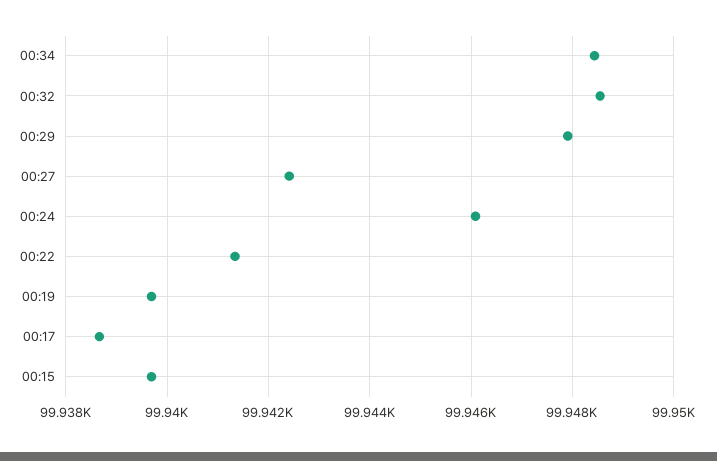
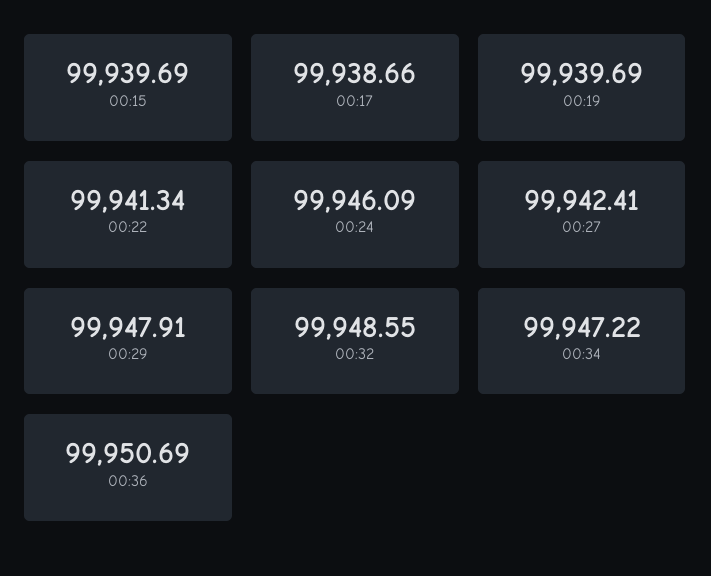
00:34: 99948.4 -> 99947.22
00:36: none -> 99950.69

